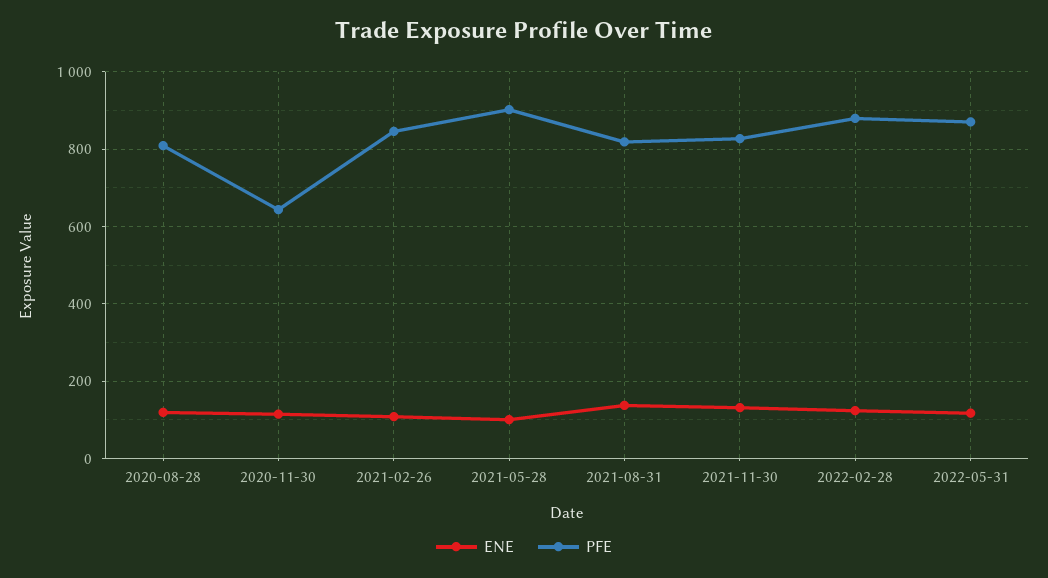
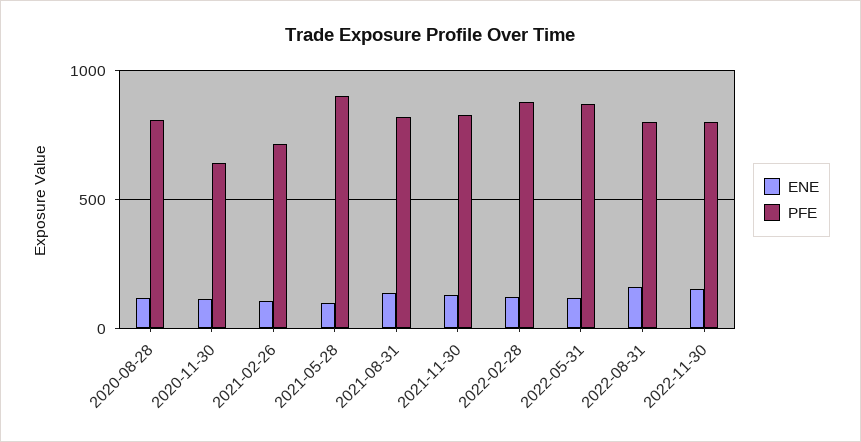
PFE, 2021-02-26: 840 -> 700
ENE, 2022-08-31: none -> 150
PFE, 2022-08-31: none -> 800
ENE, 2022-11-30: none -> 150
PFE, 2022-11-30: none -> 800

